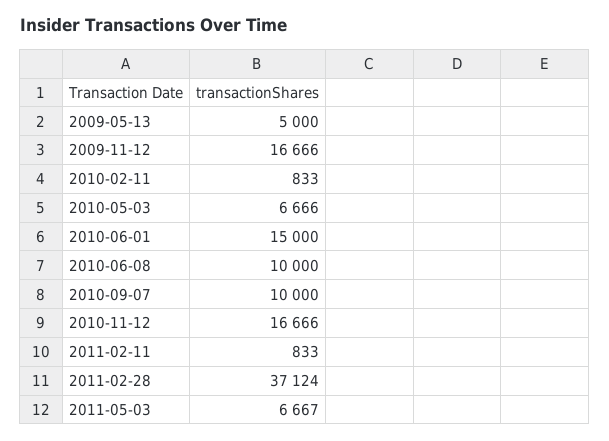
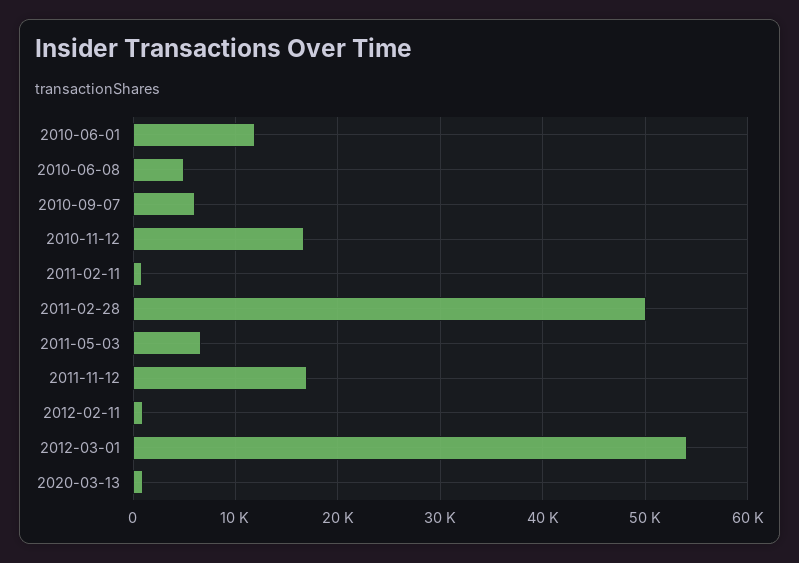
2009-05-13: 5000 -> none
2009-11-12: 16666 -> none
2010-02-11: 833 -> none
2010-05-03: 6666 -> none
2010-06-01: 15000 -> 12000
2010-06-08: 10000 -> 5000
2010-09-07: 10000 -> 6000
2011-02-28: 37124 -> 50000
2011-11-12: none -> 17000
2012-02-11: none -> 1000
2012-03-01: none -> 54000
2020-03-13: none -> 1000

